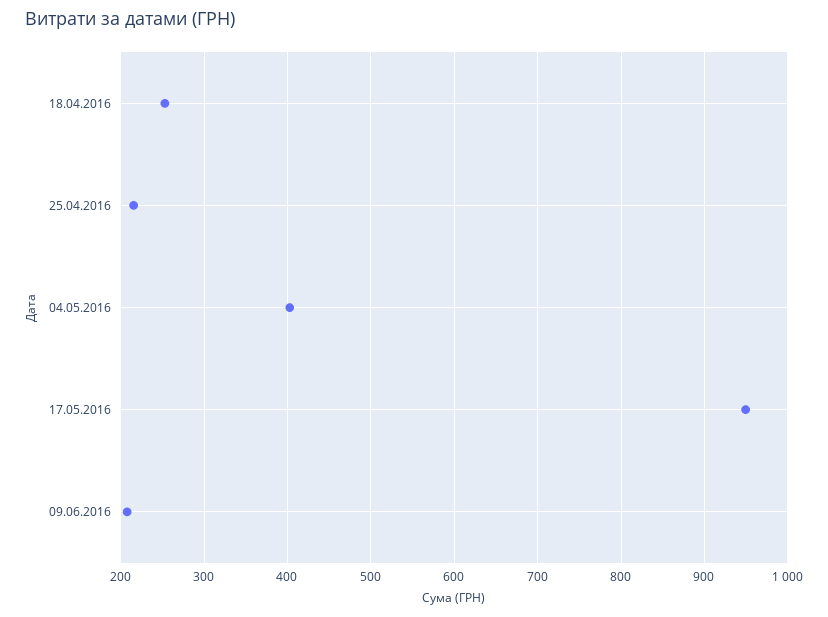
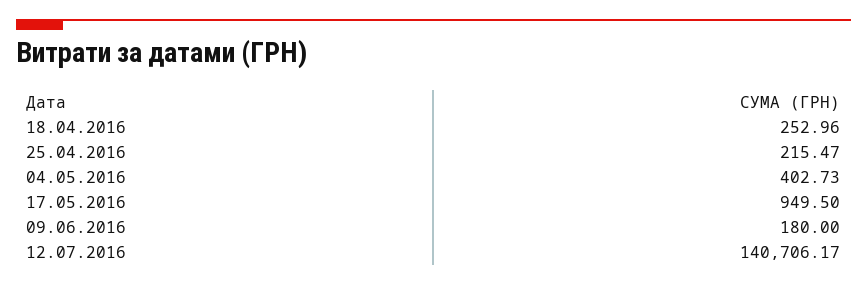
09.06.2016: 210 -> 180
12.07.2016: none -> 140706.17

